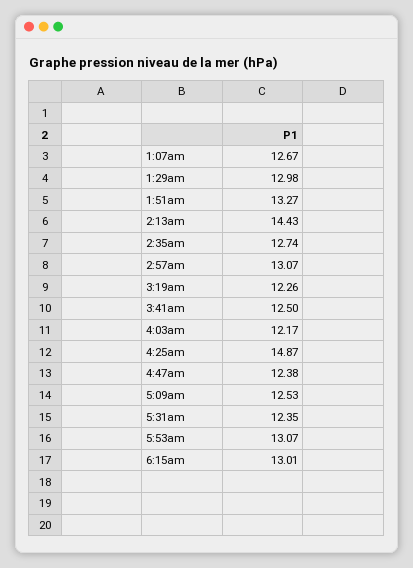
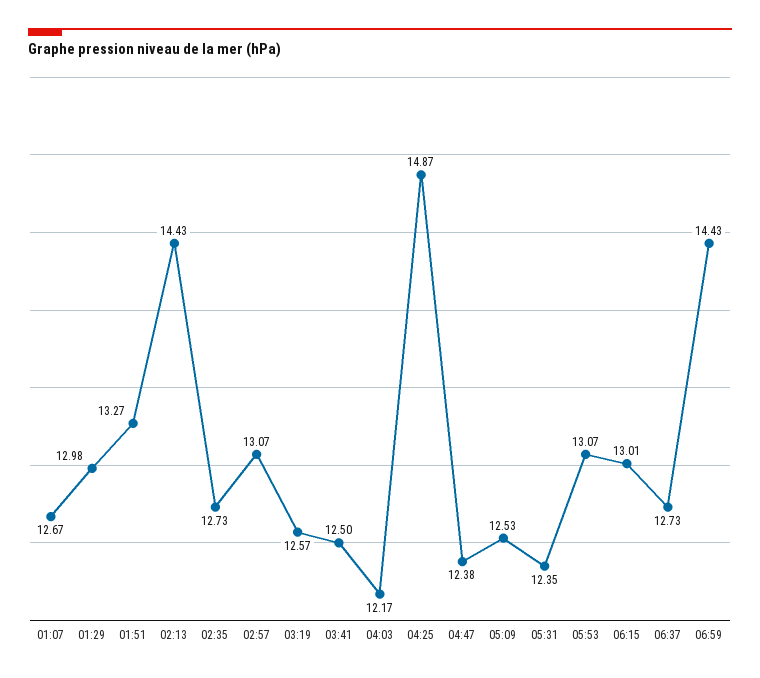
2:35am: 12.74 -> 12.73
3:19am: 12.26 -> 12.57
06:37: none -> 12.73
06:59: none -> 14.43

